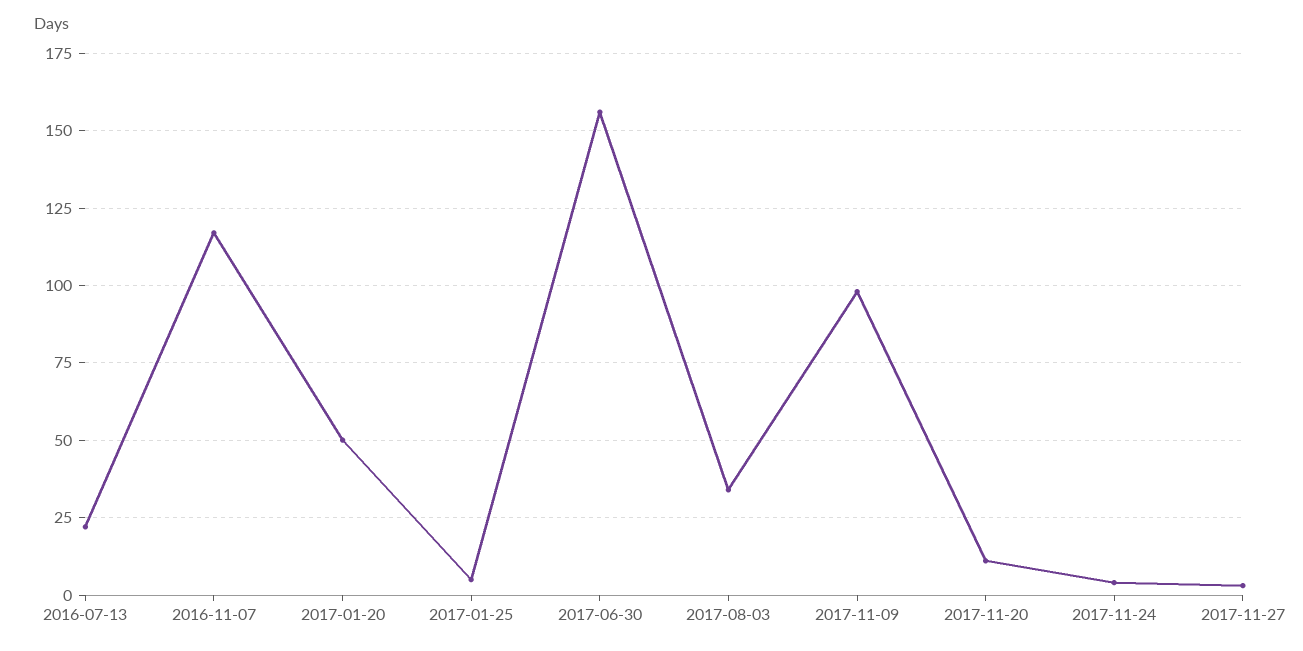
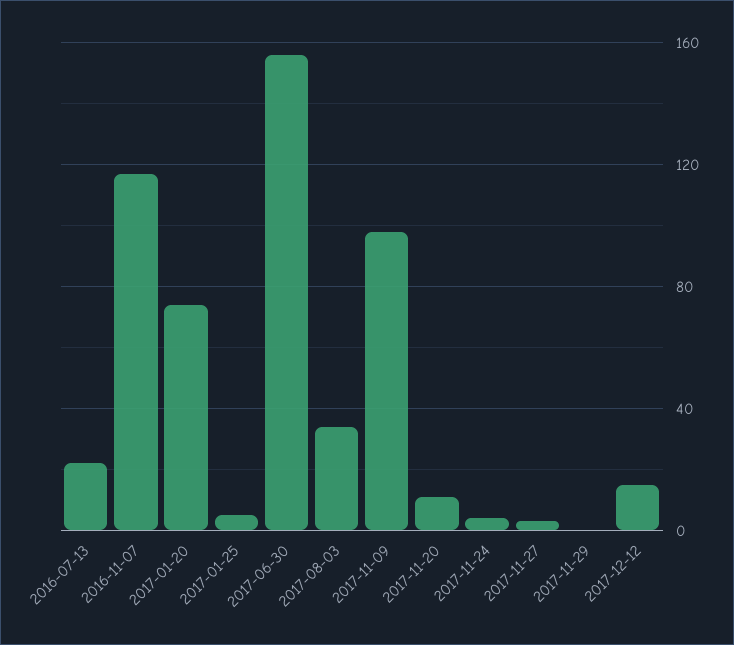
2017-01-20: 50 -> 75
2017-11-29: none -> 0
2017-12-12: none -> 15

